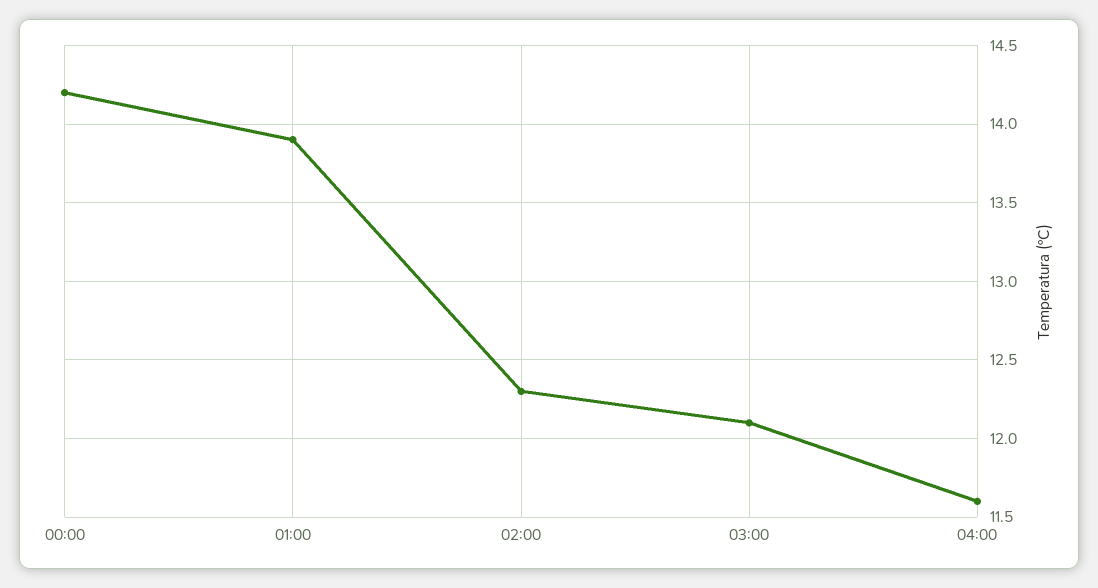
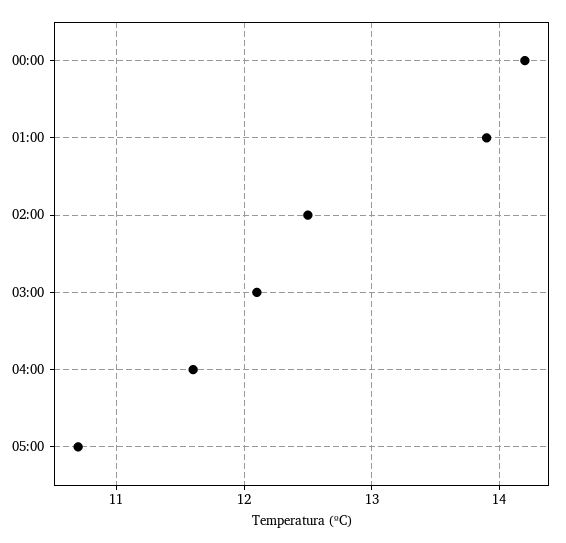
02:00: 12.3 -> 12.5
05:00: none -> 10.7

